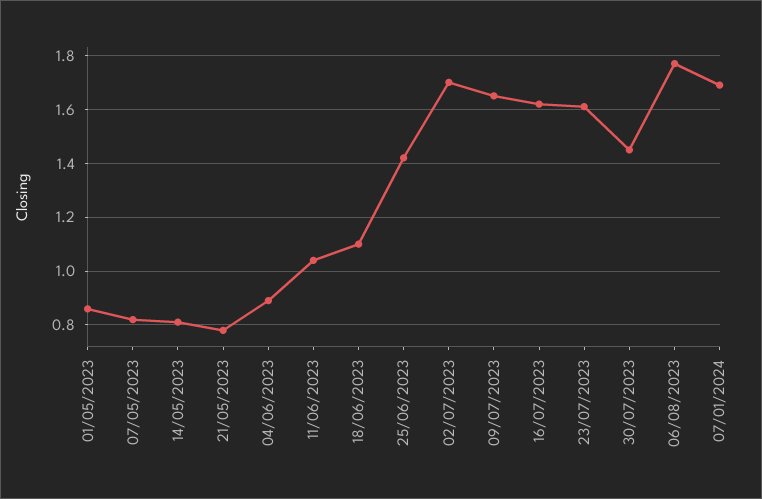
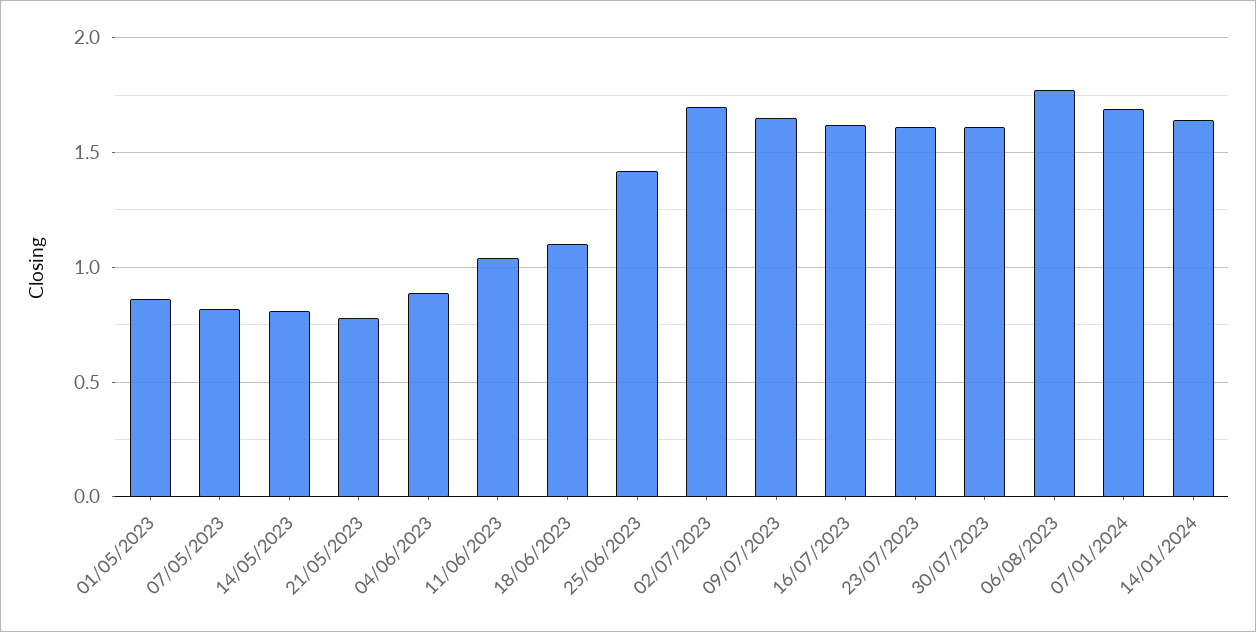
30/07/2023: 1.45 -> 1.6
14/01/2024: none -> 1.65

